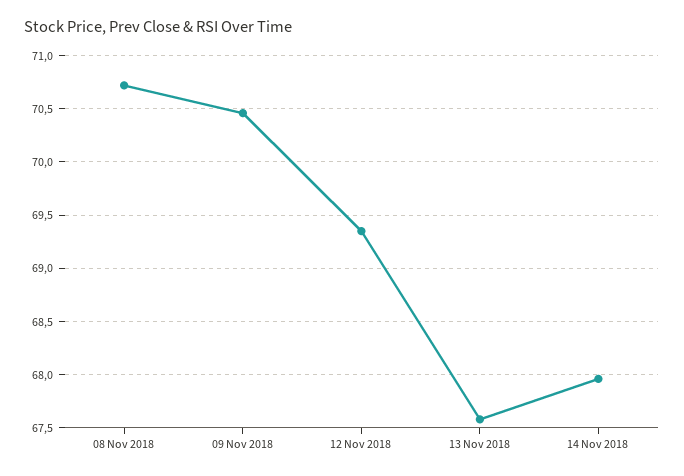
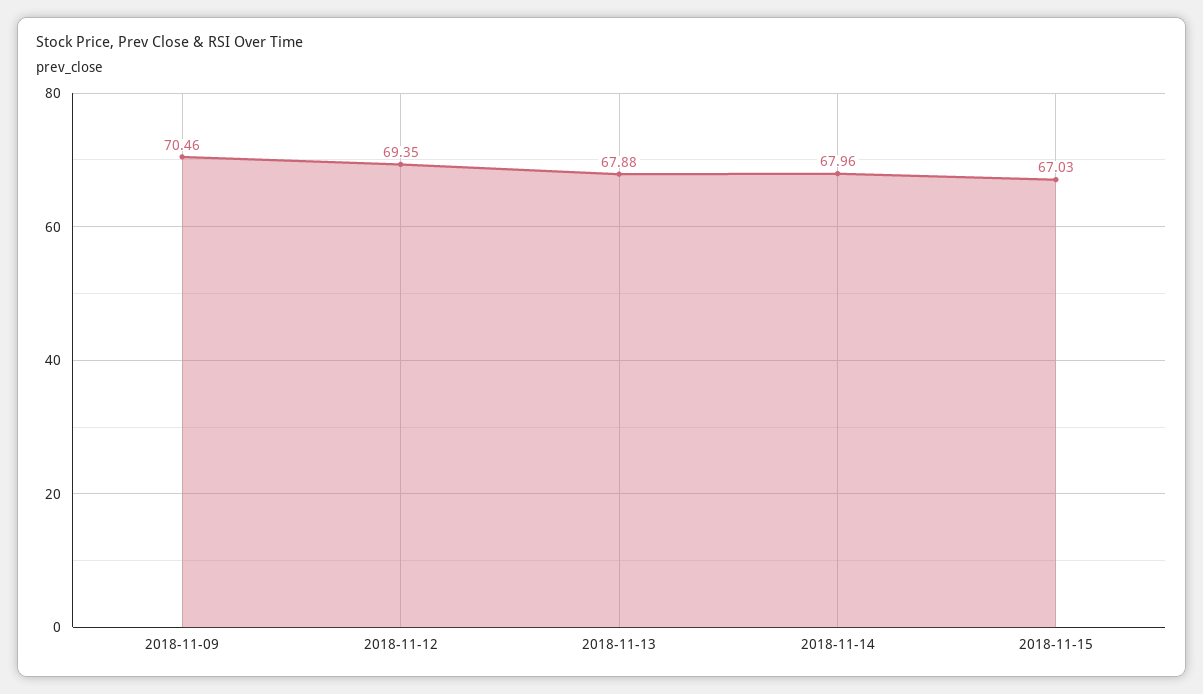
08 Nov 2018: 70.7 -> none
13 Nov 2018: 67.6 -> 67.88
2018-11-15: none -> 67.03

